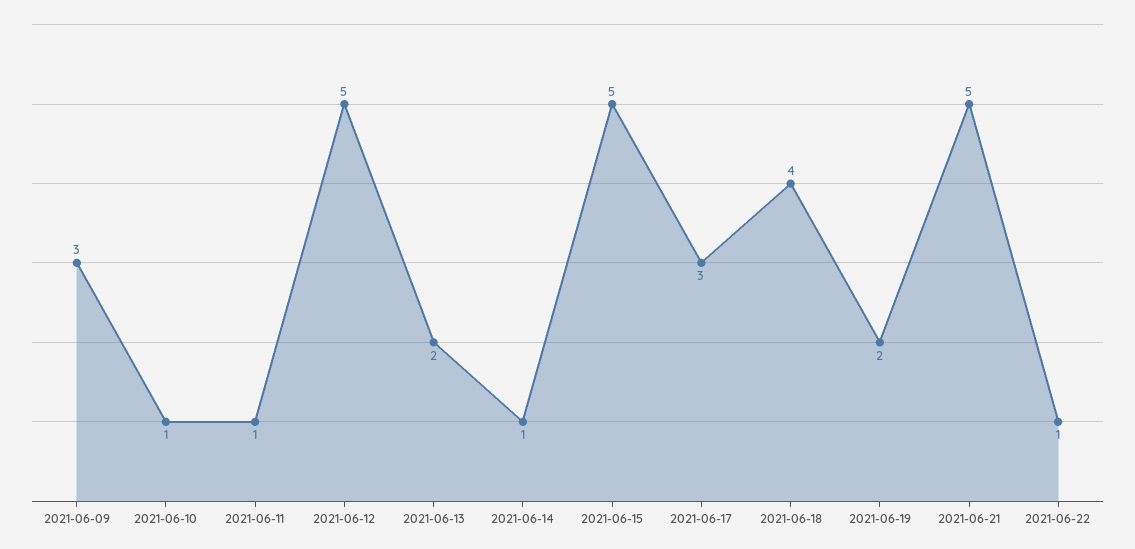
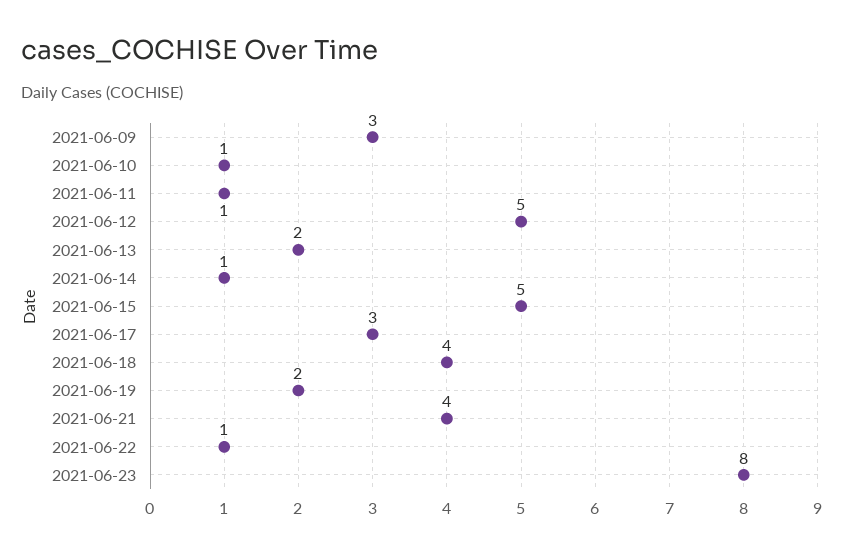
2021-06-21: 5 -> 4
2021-06-23: none -> 8

